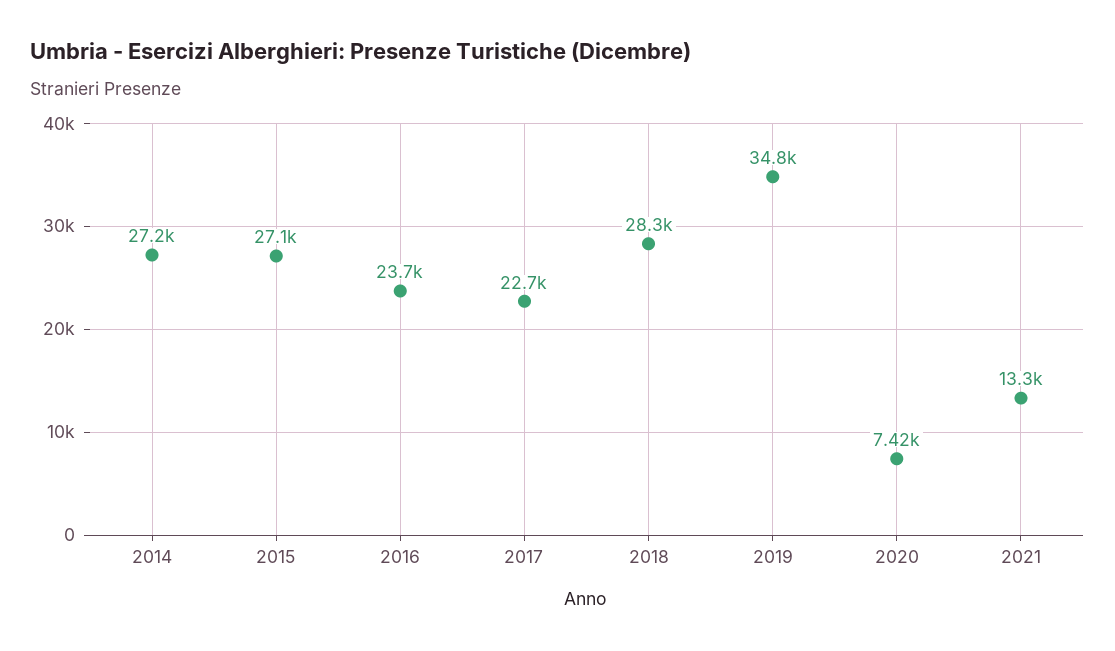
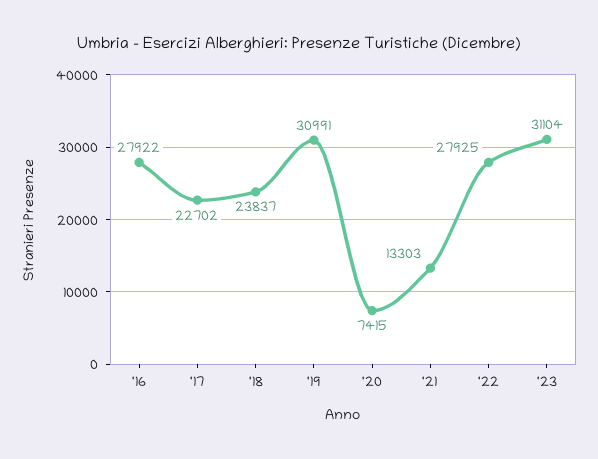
2014: 27200 -> none
2015: 27100 -> none
2016: 23700 -> 27922
2018: 28300 -> 23837
2019: 34800 -> 30991
'22: none -> 27925
'23: none -> 31104

